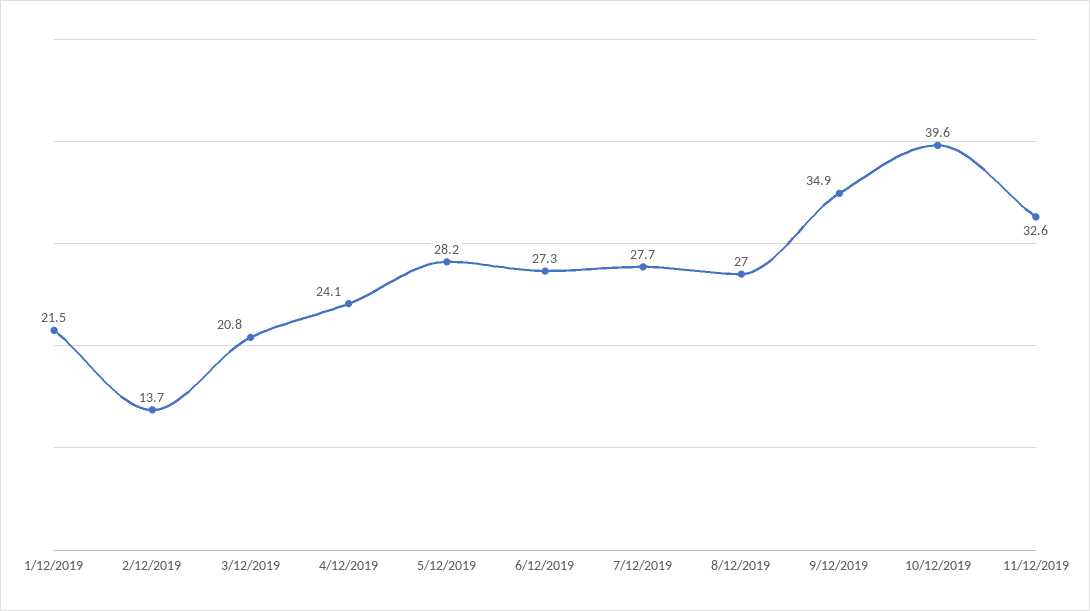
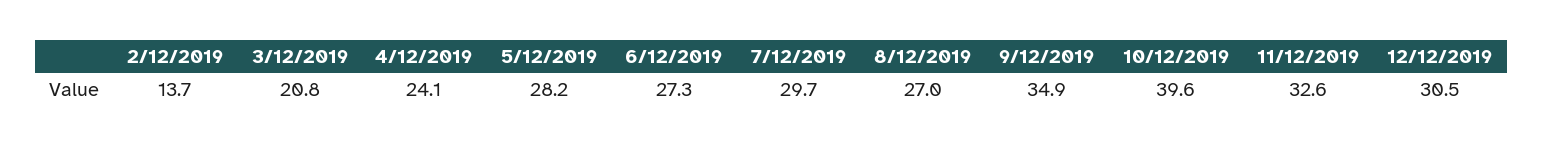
1/12/2019: 21.5 -> none
7/12/2019: 27.7 -> 29.7
12/12/2019: none -> 30.5

